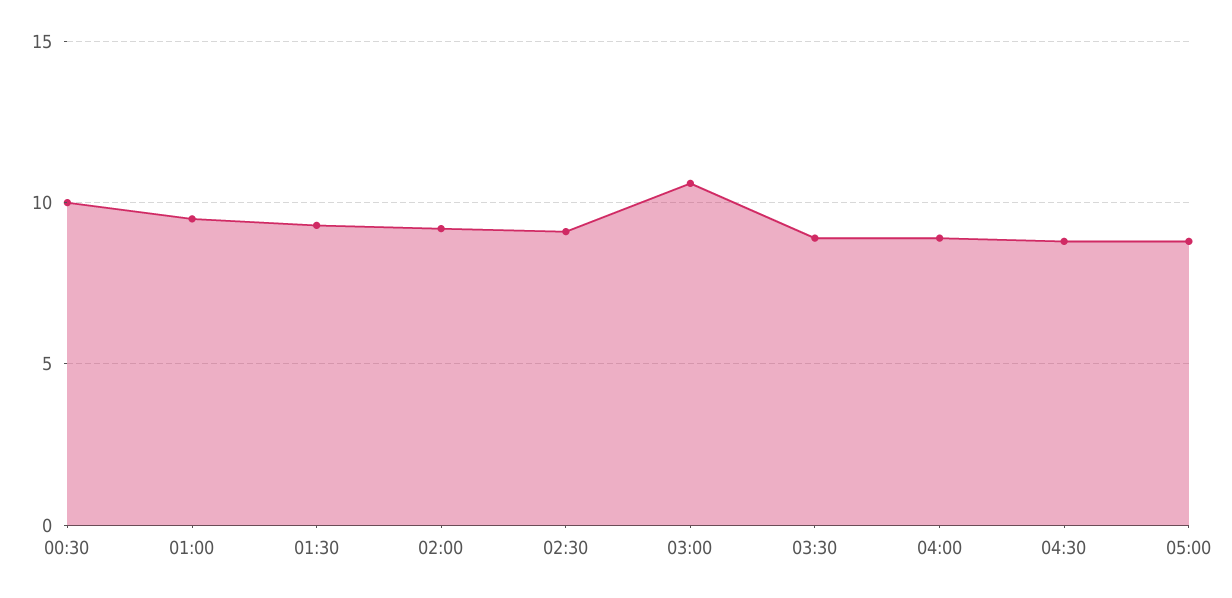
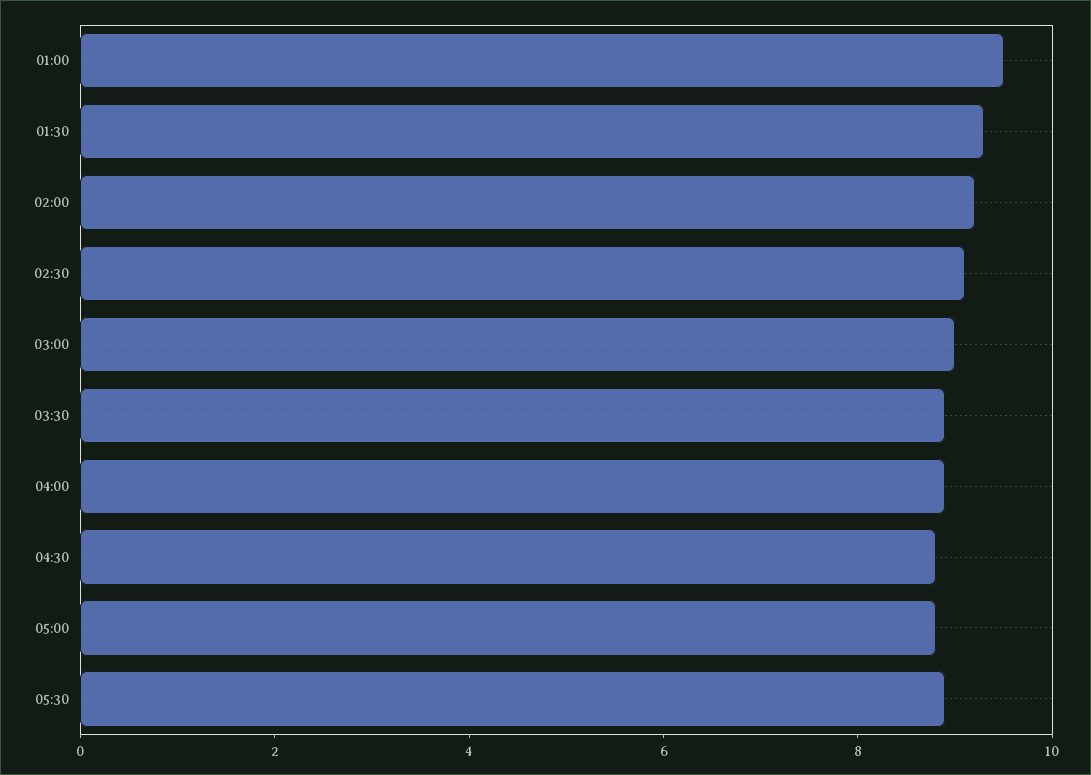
00:30: 10 -> none
03:00: 10.5 -> 9
05:30: none -> 9

